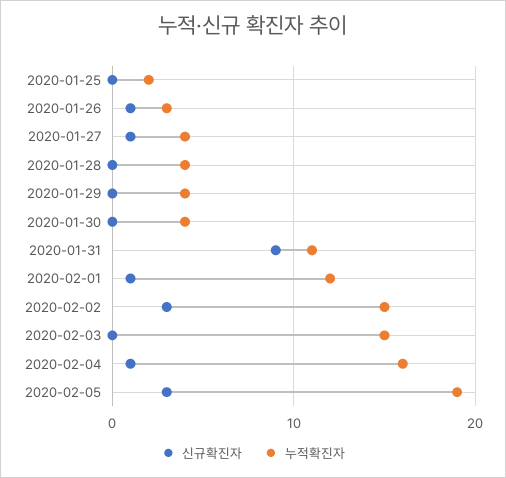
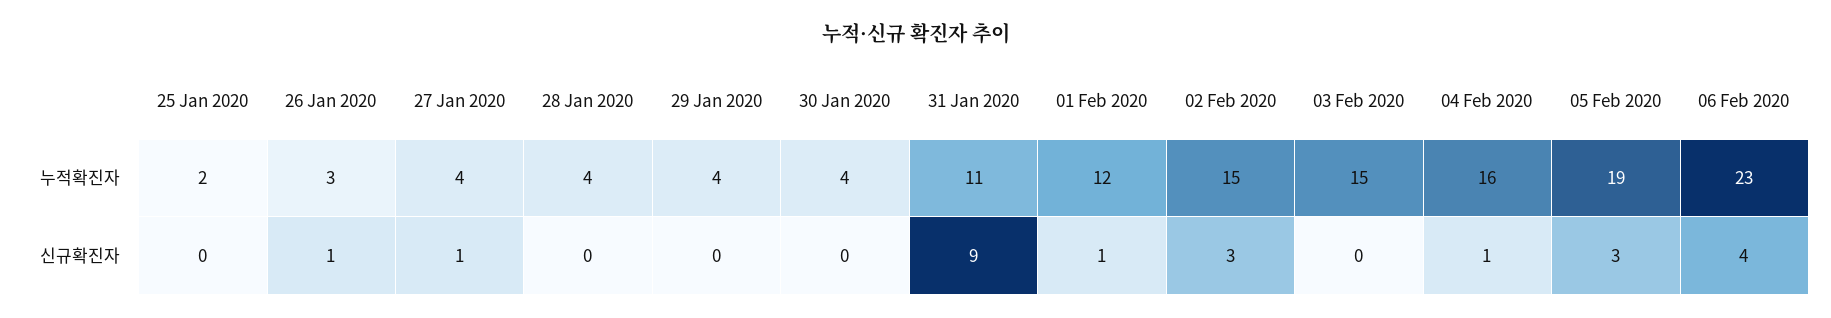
누적확진자, 06 Feb 2020: none -> 23
신규확진자, 06 Feb 2020: none -> 4

